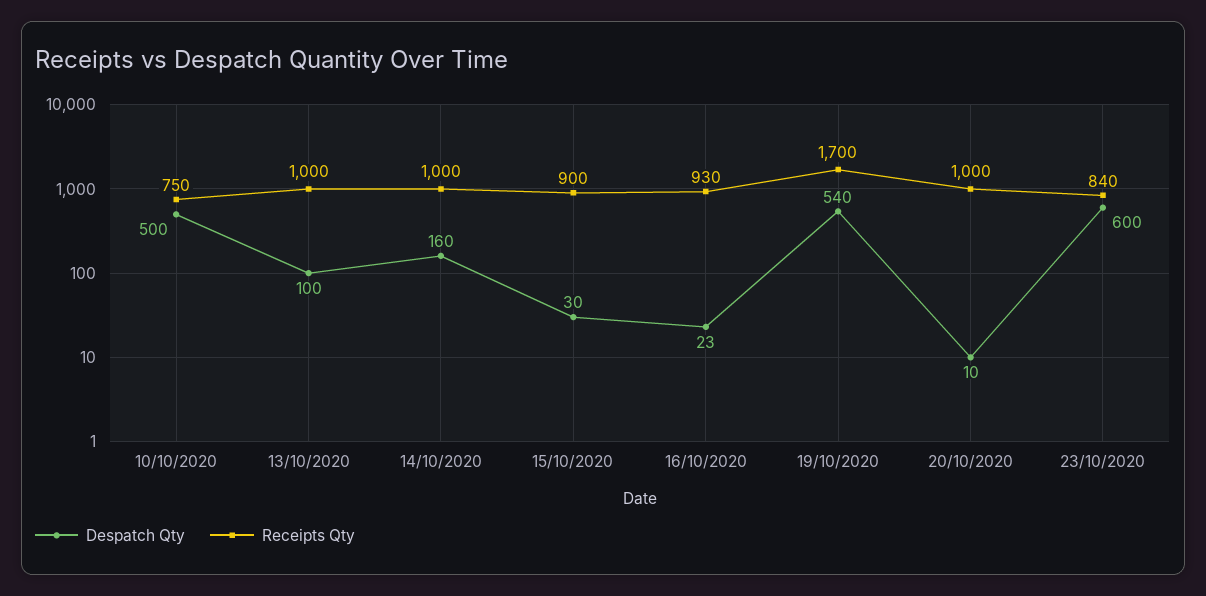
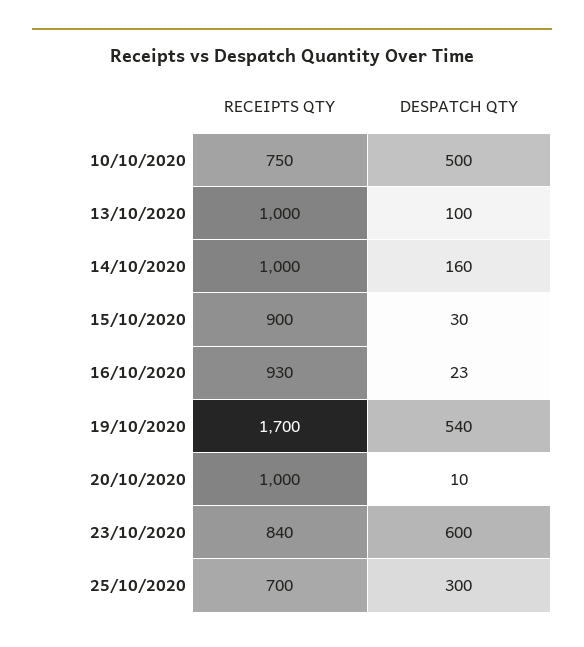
Receipts Qty, 25/10/2020: none -> 700
Despatch Qty, 25/10/2020: none -> 300

